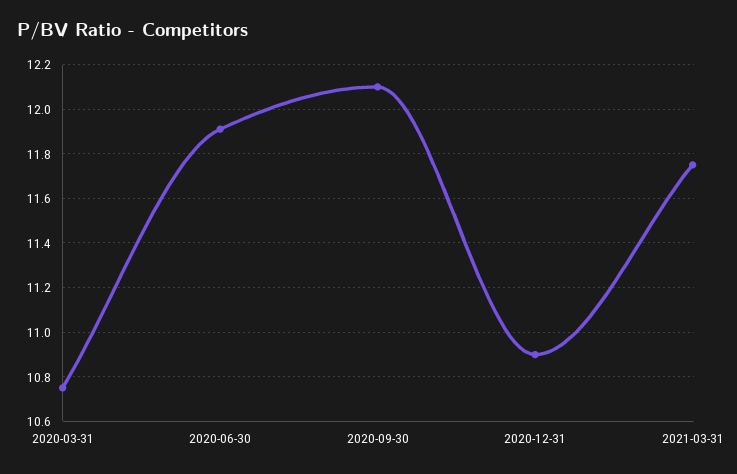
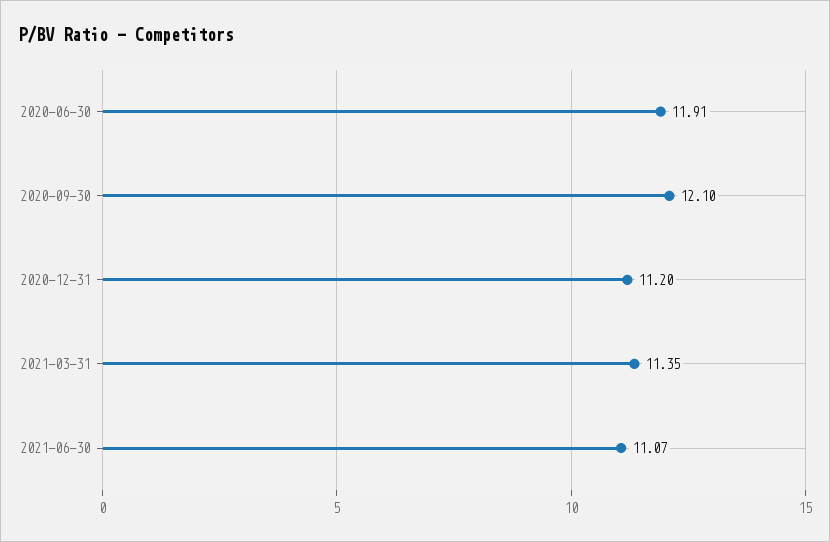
2020-03-31: 10.75 -> none
2020-12-31: 10.9 -> 11.2
2021-03-31: 11.75 -> 11.35
2021-06-30: none -> 11.07

